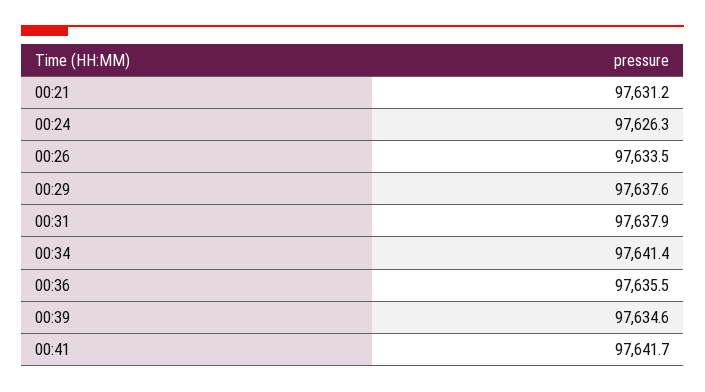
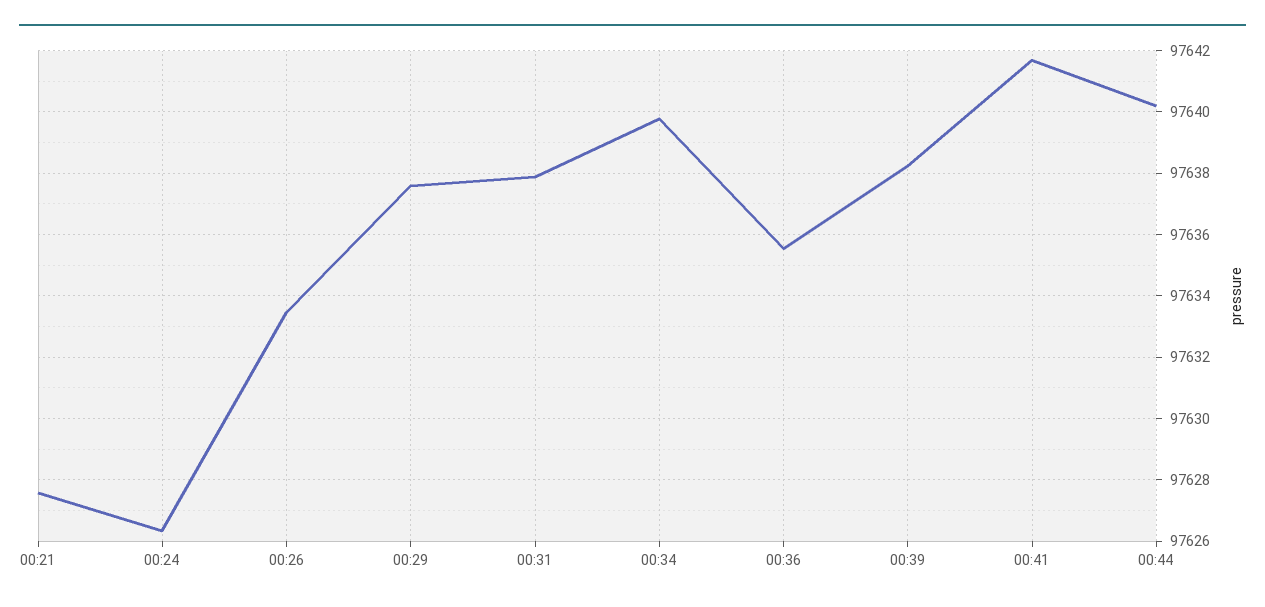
00:21: 97631.2 -> 97627.6
00:34: 97641.4 -> 97639.8
00:39: 97634.6 -> 97638.2
00:44: none -> 97640.2

